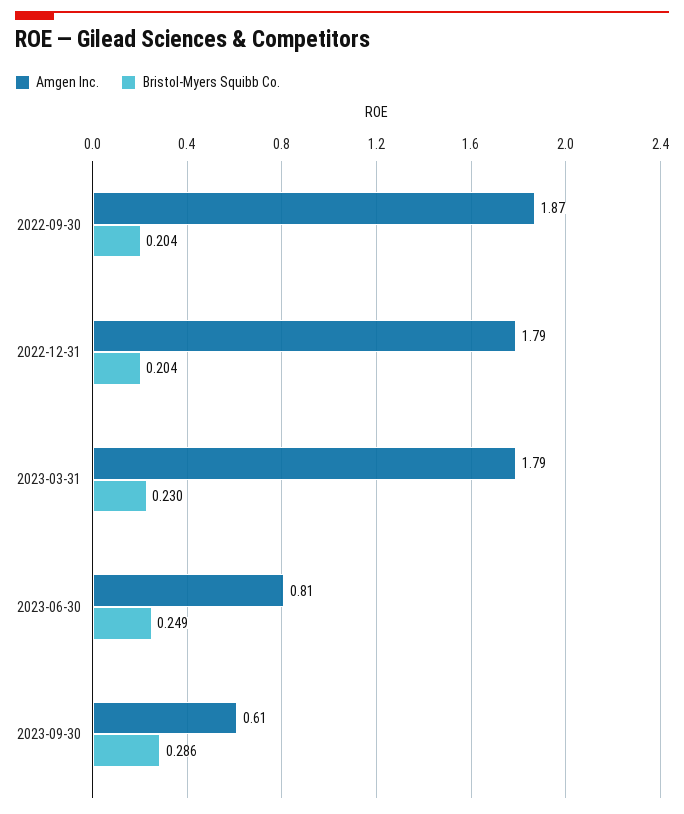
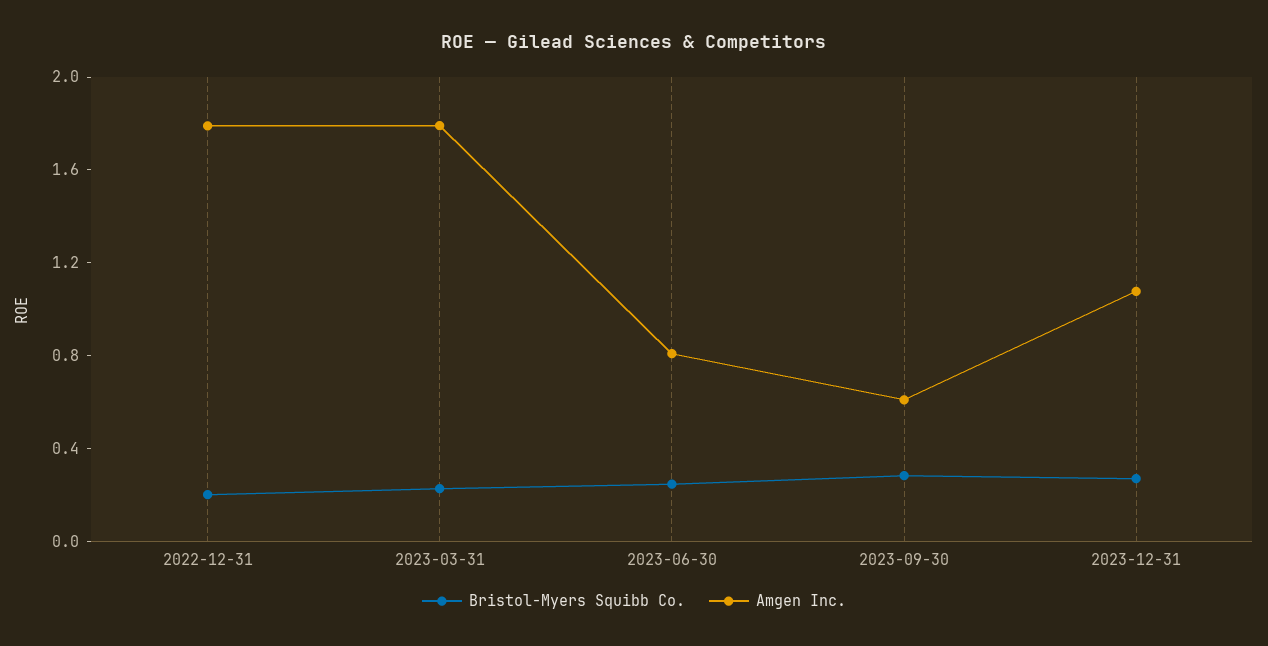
Amgen Inc., 2022-09-30: 1.87 -> none
Bristol-Myers Squibb Co., 2022-09-30: 0.204 -> none
Bristol-Myers Squibb Co., 2023-12-31: none -> 0.3
Amgen Inc., 2023-12-31: none -> 1.1

